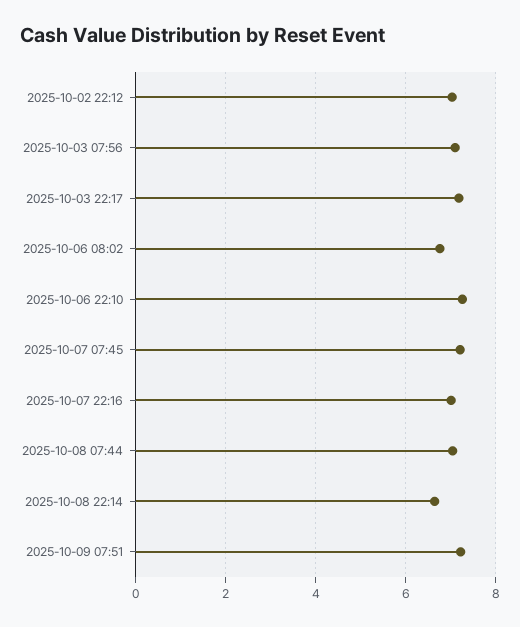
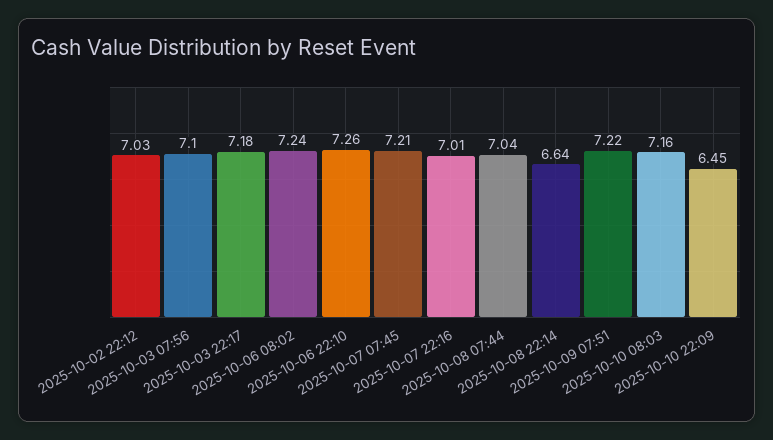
2025-10-06 08:02: 6.8 -> 7.24
2025-10-10 08:03: none -> 7.16
2025-10-10 22:09: none -> 6.45

